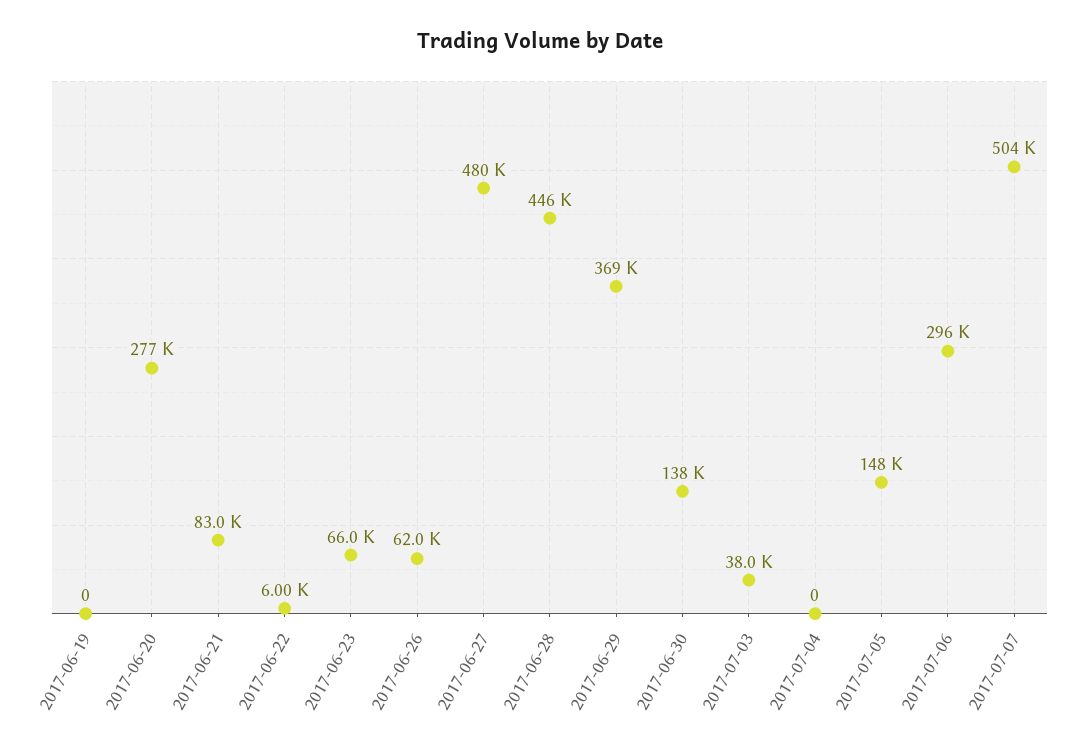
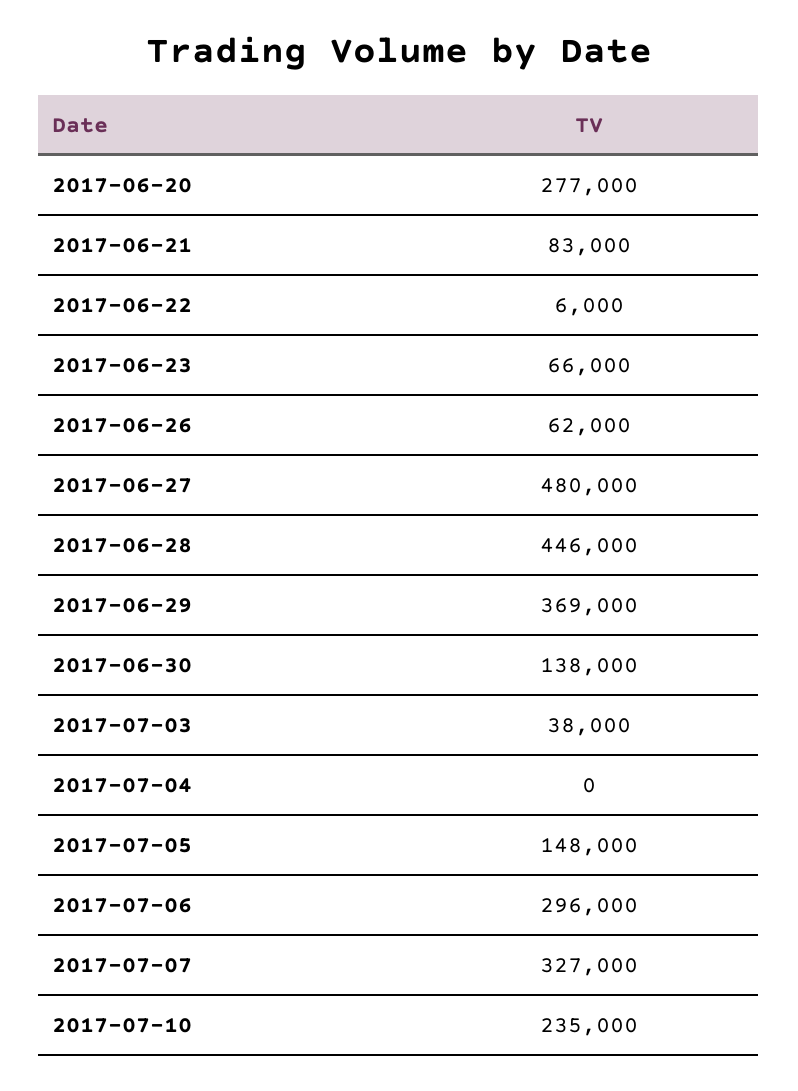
2017-06-19: 0 -> none
2017-07-07: 504000 -> 327000
2017-07-10: none -> 235000

